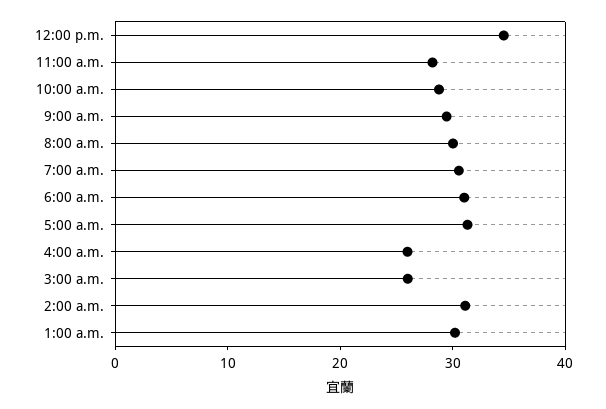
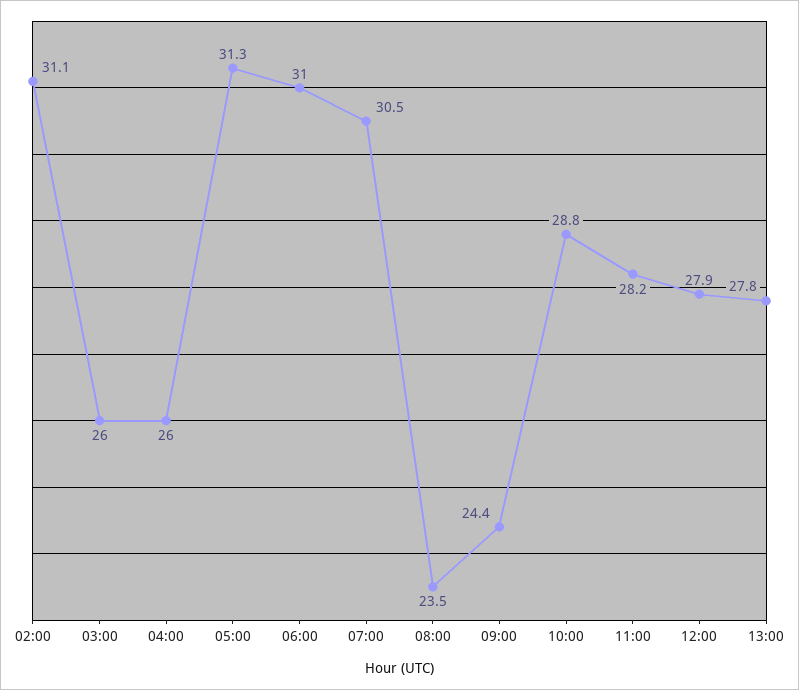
12:00 p.m.: 34 -> 27.9
9:00 a.m.: 30 -> 24.4
8:00 a.m.: 30 -> 23.5
1:00 a.m.: 30 -> none
13:00: none -> 27.8

